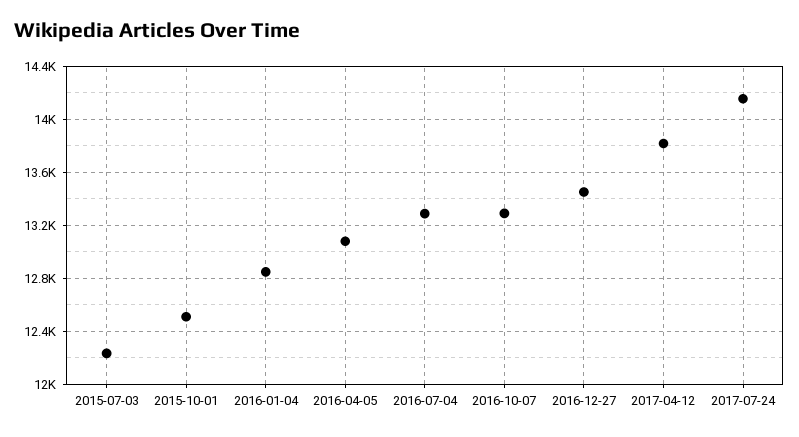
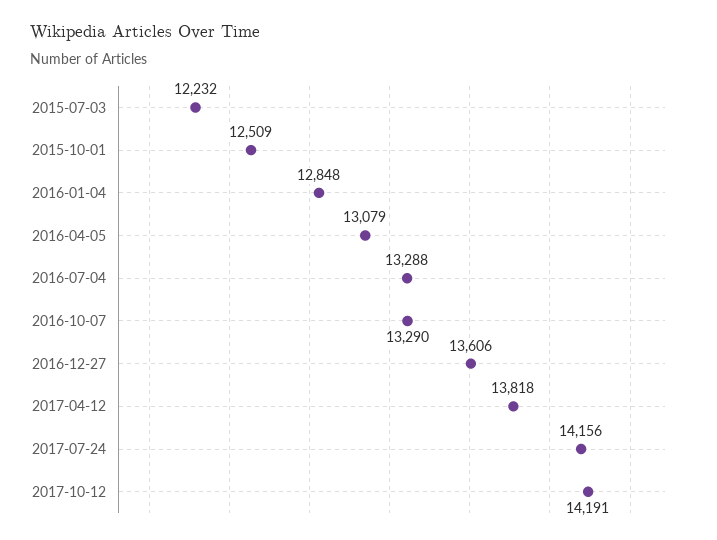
2016-12-27: 13450 -> 13606
2017-10-12: none -> 14191

